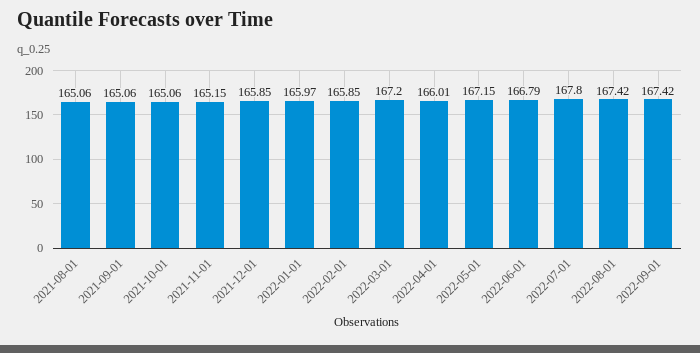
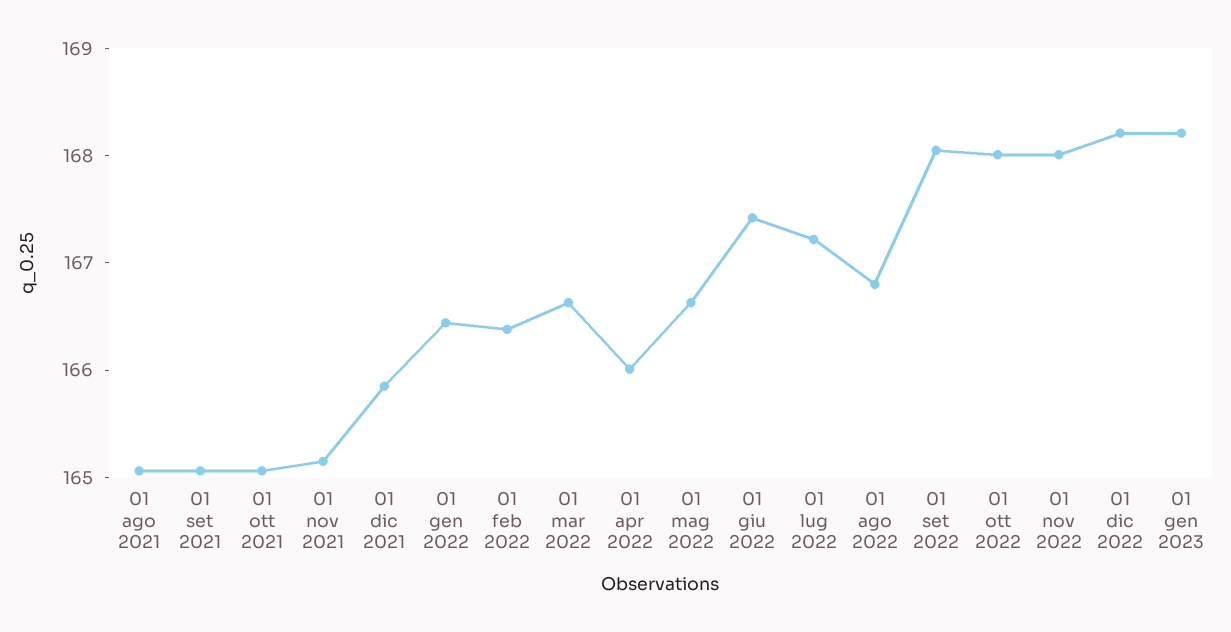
2022-01-01: 165.97 -> 166.4
2022-02-01: 165.85 -> 166.4
2022-03-01: 167.2 -> 166.6
2022-05-01: 167.15 -> 166.6
2022-06-01: 166.79 -> 167.4
2022-07-01: 167.8 -> 167.2
2022-08-01: 167.42 -> 166.8
2022-09-01: 167.42 -> 168
01 ott 2022: none -> 168
01 nov 2022: none -> 168
01 dic 2022: none -> 168.2
01 gen 2023: none -> 168.2

